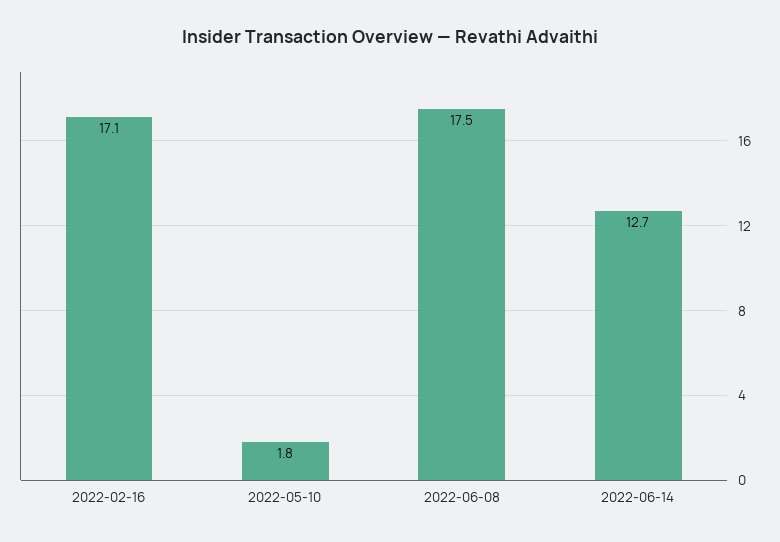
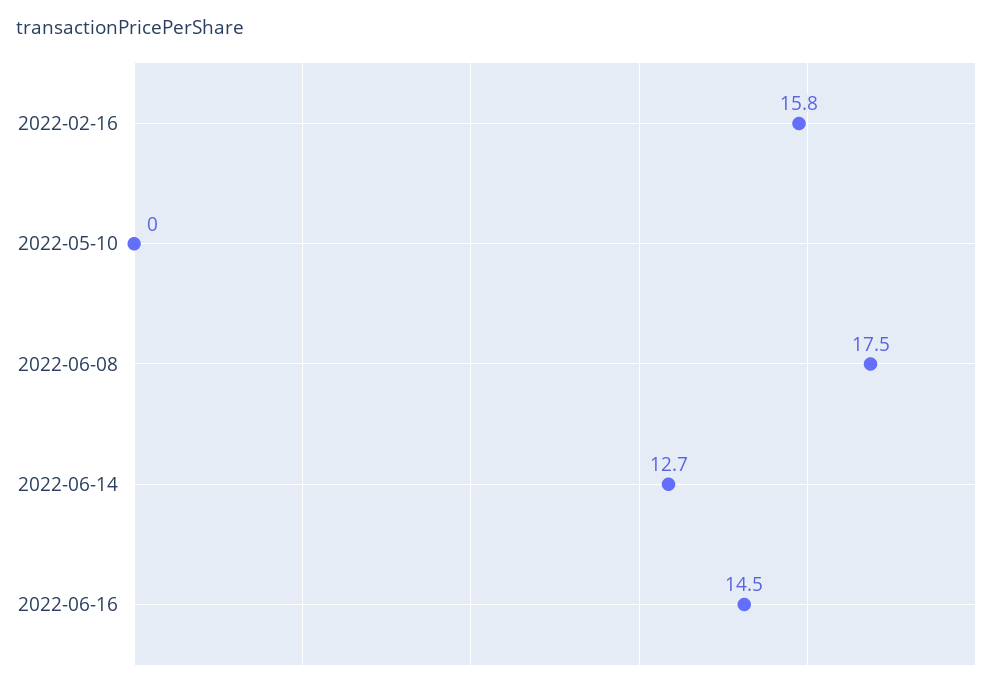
2022-02-16: 17.1 -> 15.8
2022-05-10: 1.8 -> 0
2022-06-16: none -> 14.5

